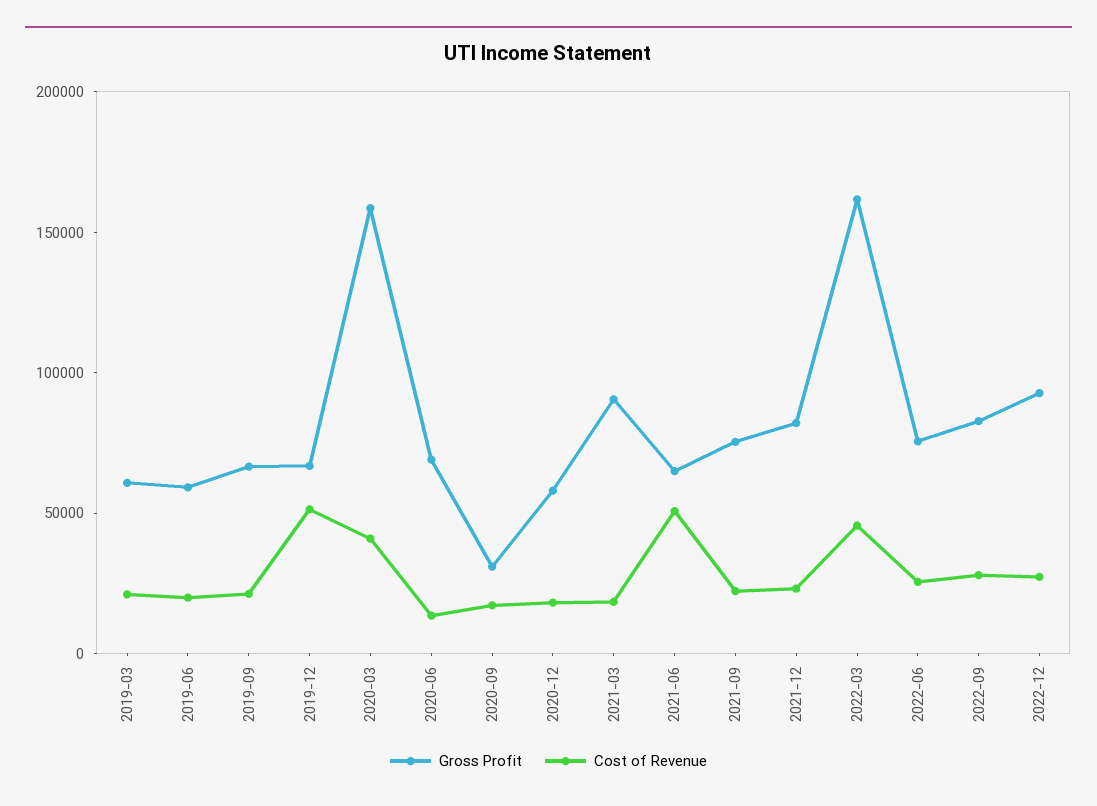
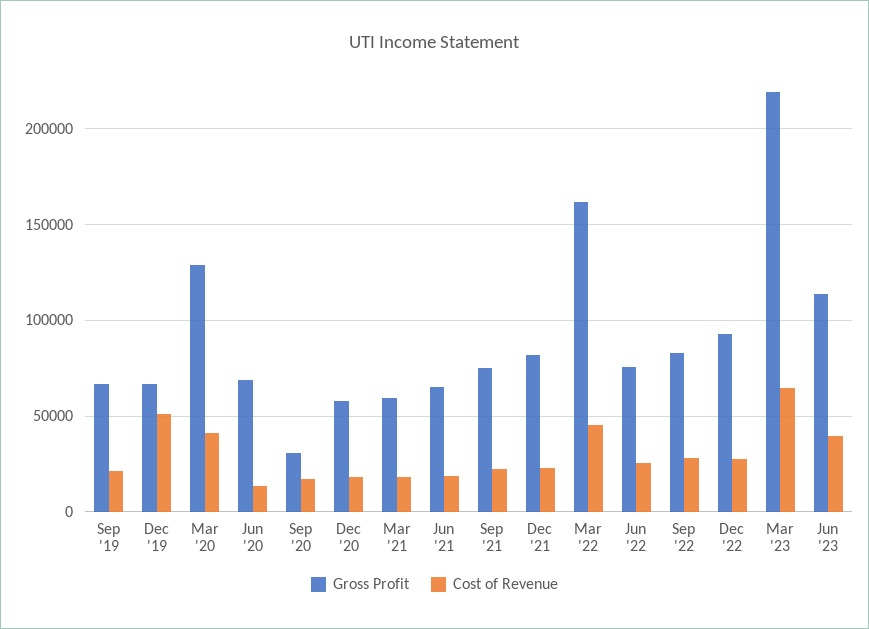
Gross Profit, 2019-03: 60000 -> none
Cost of Revenue, 2019-03: 20000 -> none
Gross Profit, 2019-06: 60000 -> none
Cost of Revenue, 2019-06: 20000 -> none
Gross Profit, 2020-03: 160000 -> 130000
Gross Profit, 2021-03: 90000 -> 60000
Cost of Revenue, 2021-06: 50000 -> 20000
Gross Profit, Mar '23: none -> 220000
Cost of Revenue, Mar '23: none -> 65000
Gross Profit, Jun '23: none -> 115000
Cost of Revenue, Jun '23: none -> 40000

